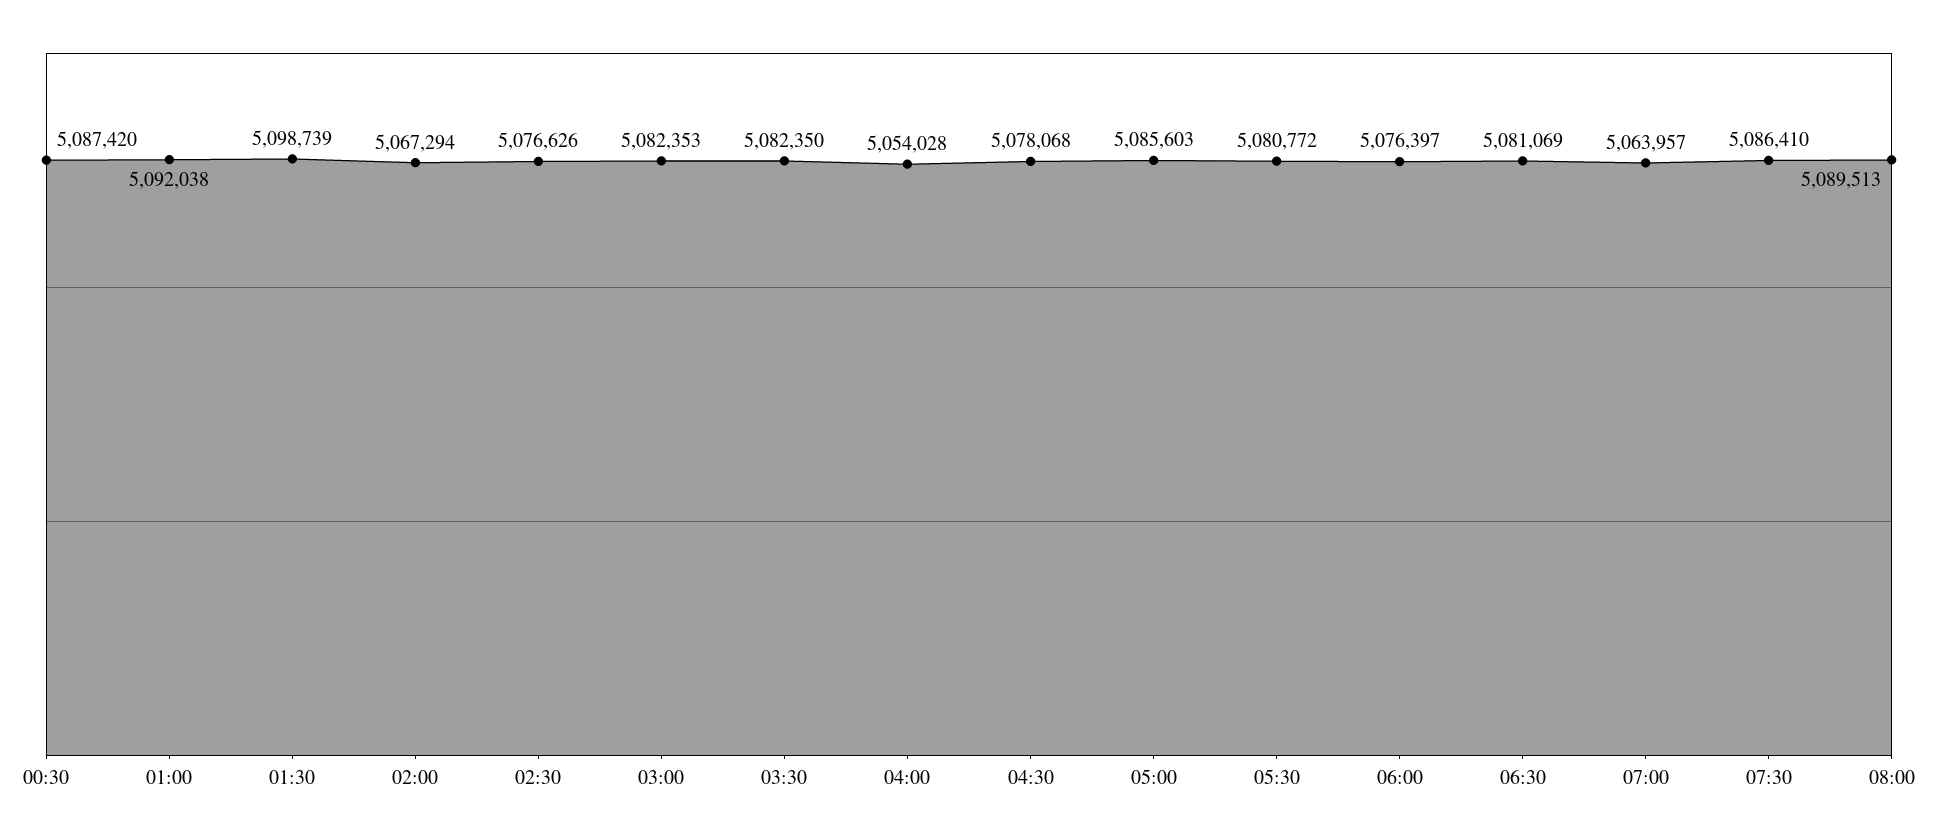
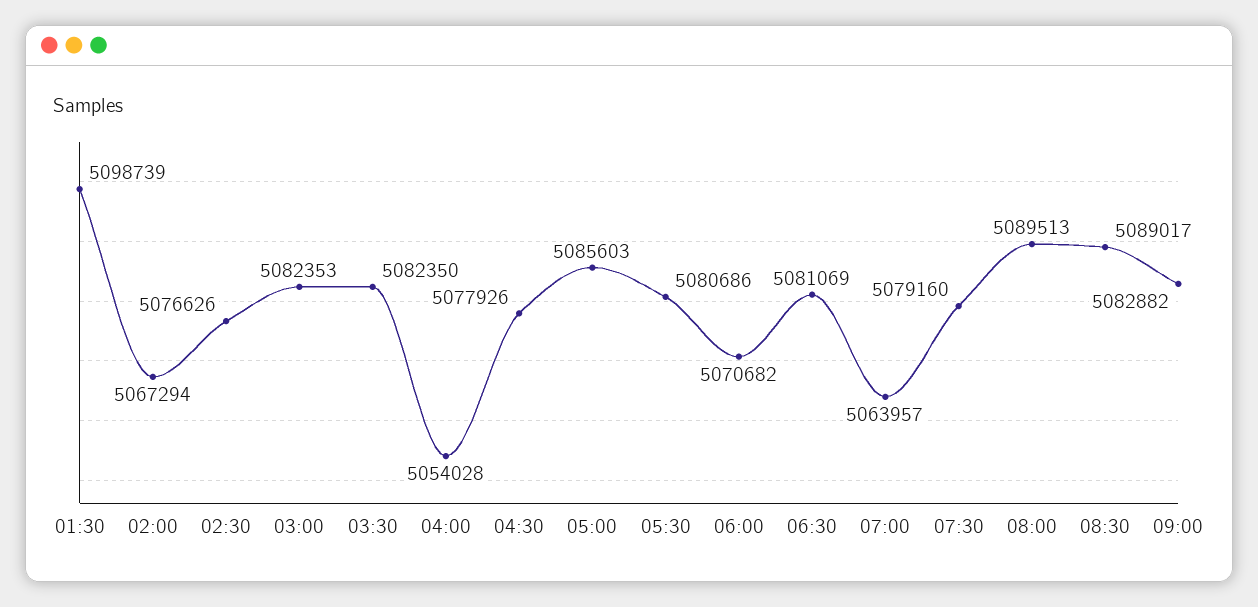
00:30: 5087420 -> none
01:00: 5092038 -> none
04:30: 5078068 -> 5077926
05:30: 5080772 -> 5080686
06:00: 5076397 -> 5070682
07:30: 5086410 -> 5079160
08:30: none -> 5089017
09:00: none -> 5082882

